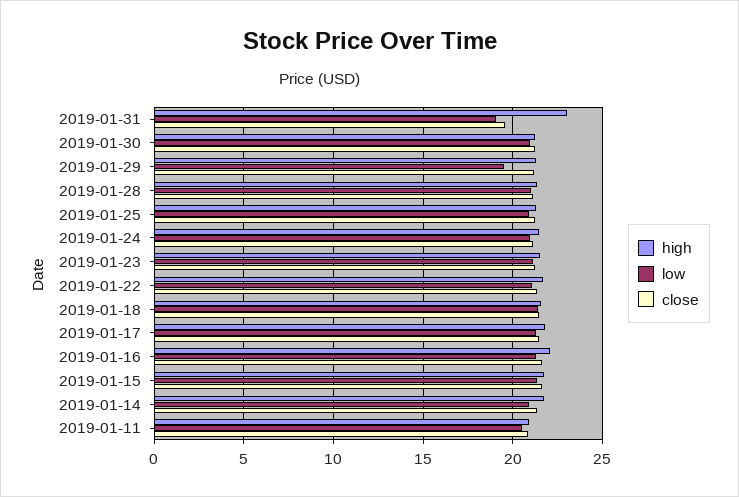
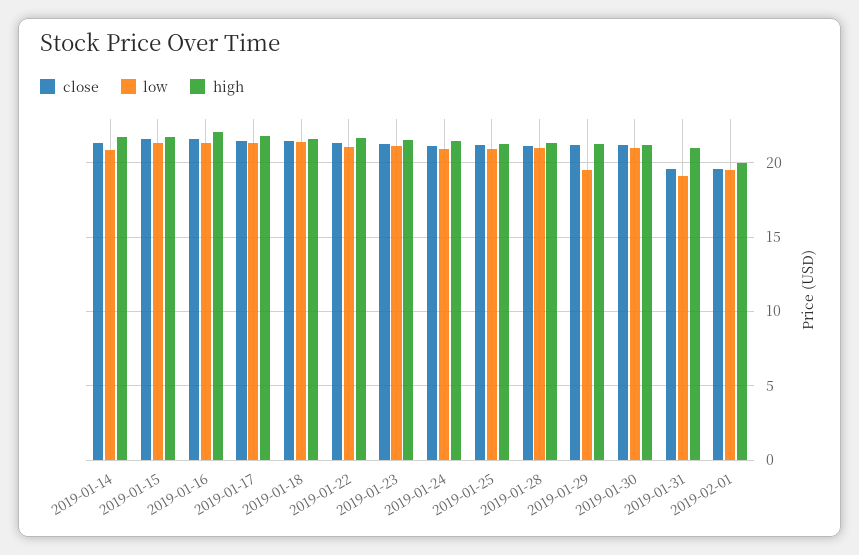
high, 2019-01-31: 23 -> 21
high, 2019-01-11: 21 -> none
low, 2019-01-11: 20.5 -> none
close, 2019-01-11: 21 -> none
close, 2019-02-01: none -> 19.5
low, 2019-02-01: none -> 19.5
high, 2019-02-01: none -> 20

